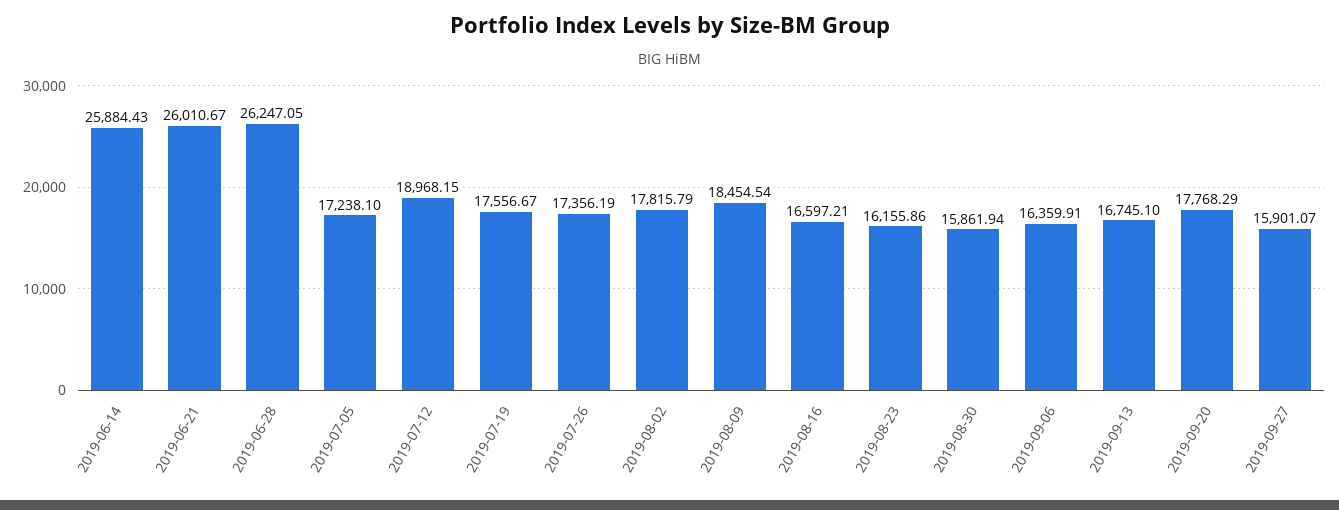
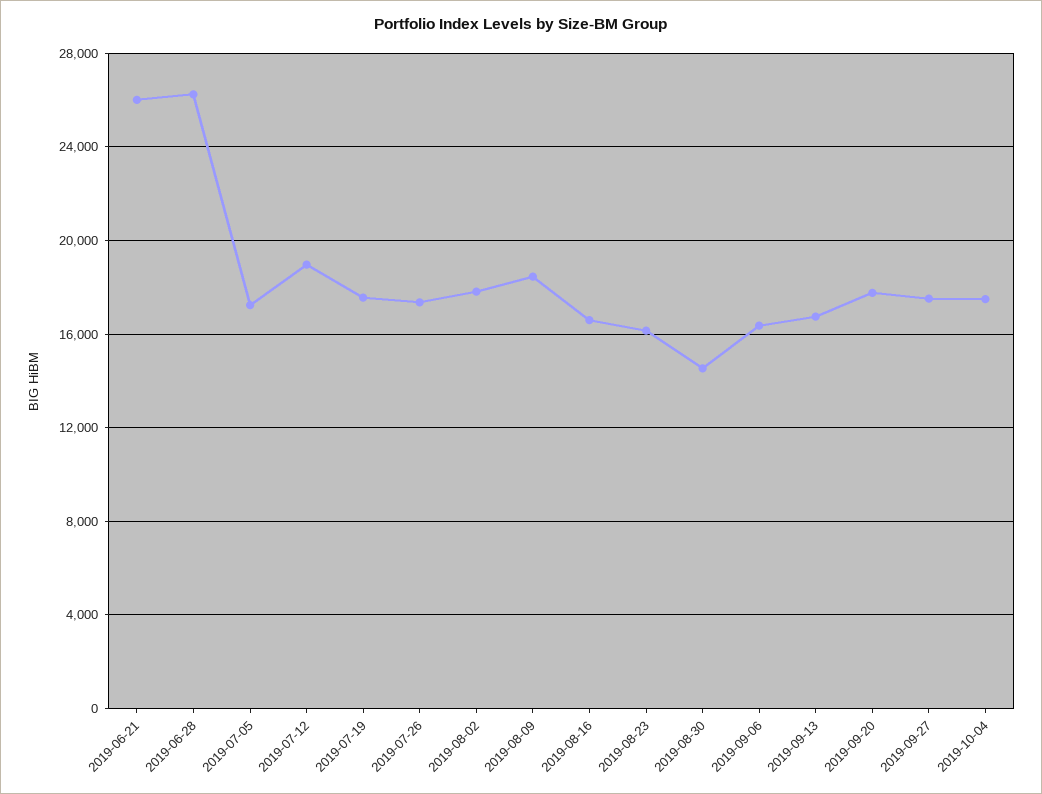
2019-06-14: 25884.43 -> none
2019-08-30: 15861.94 -> 14500
2019-09-27: 15901.07 -> 17500
2019-10-04: none -> 17500

